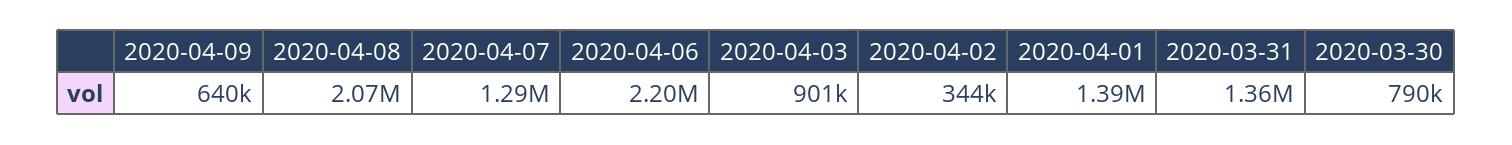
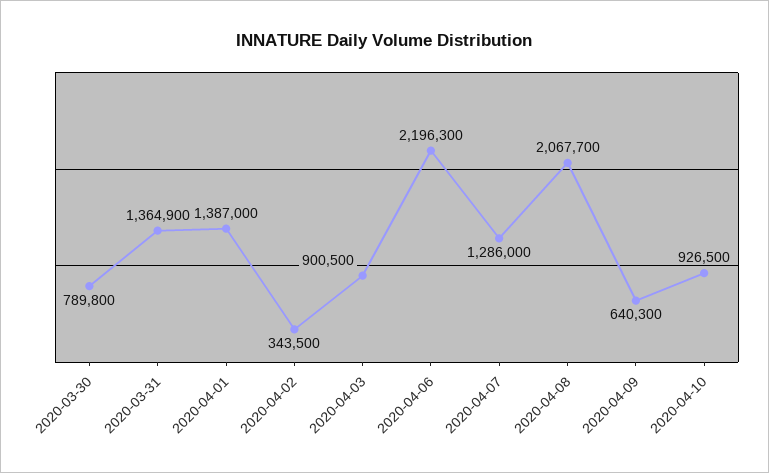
2020-04-10: none -> 926500

